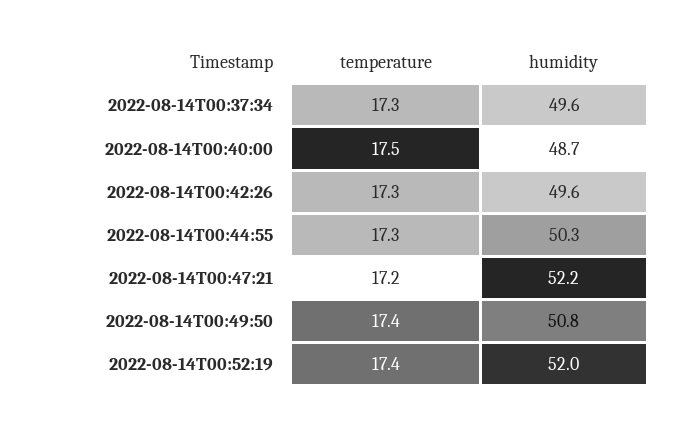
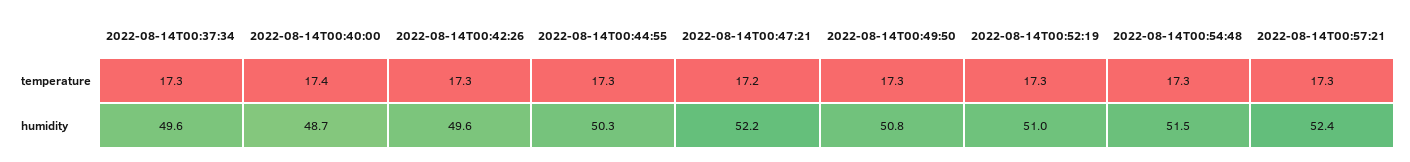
temperature, 2022-08-14T00:40:00: 17.5 -> 17.4
temperature, 2022-08-14T00:49:50: 17.4 -> 17.3
temperature, 2022-08-14T00:52:19: 17.4 -> 17.3
humidity, 2022-08-14T00:52:19: 52 -> 51
temperature, 2022-08-14T00:54:48: none -> 17.3
temperature, 2022-08-14T00:57:21: none -> 17.3
humidity, 2022-08-14T00:54:48: none -> 51.5
humidity, 2022-08-14T00:57:21: none -> 52.4

